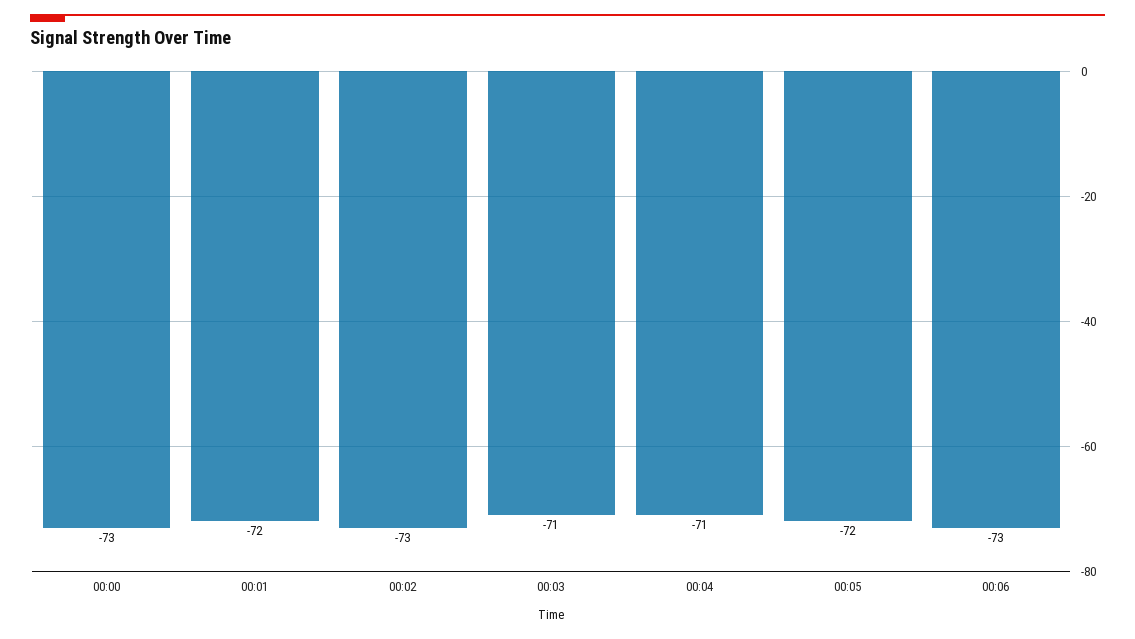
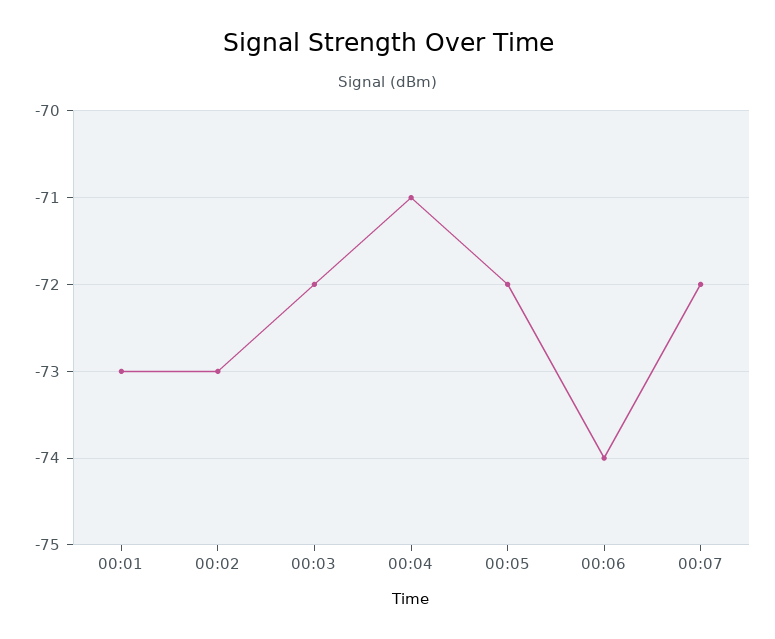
00:00: -73 -> none
00:01: -72 -> -73
00:03: -71 -> -72
00:06: -73 -> -74
00:07: none -> -72

